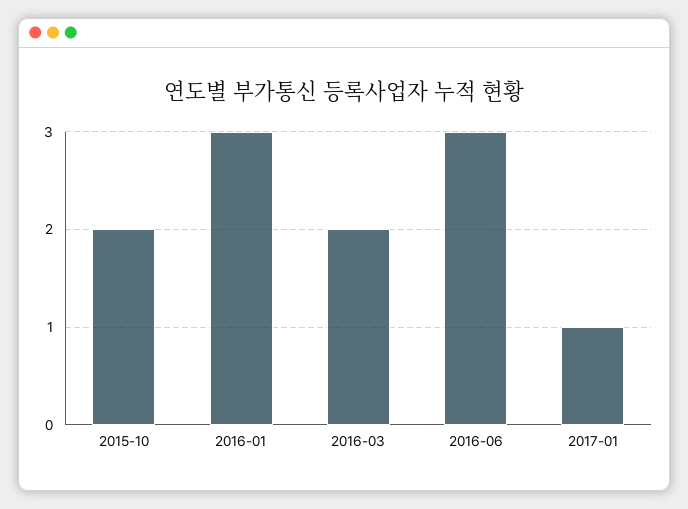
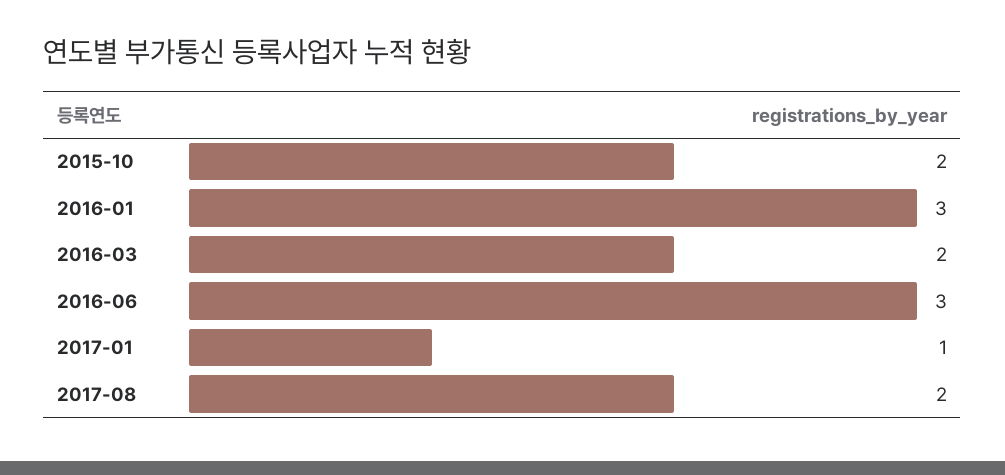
2017-08: none -> 2

